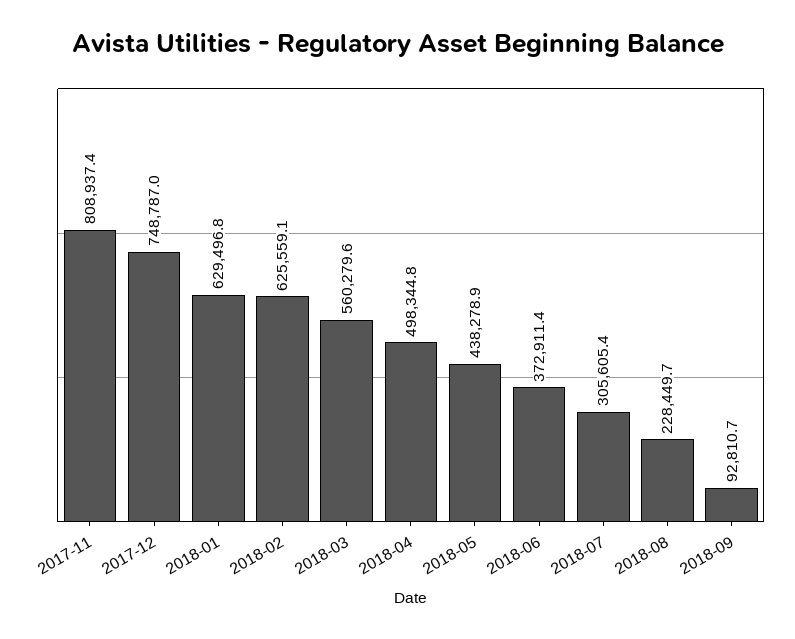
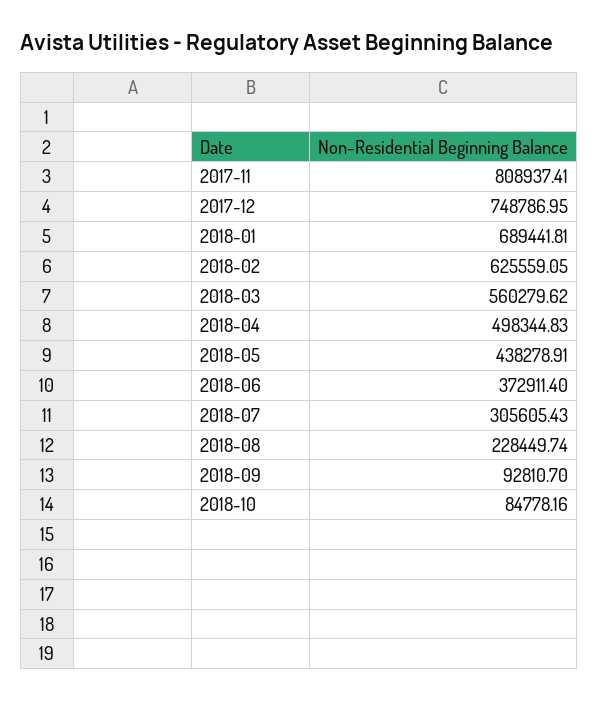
2018-01: 629496.8 -> 689441.81
2018-10: none -> 84778.16

